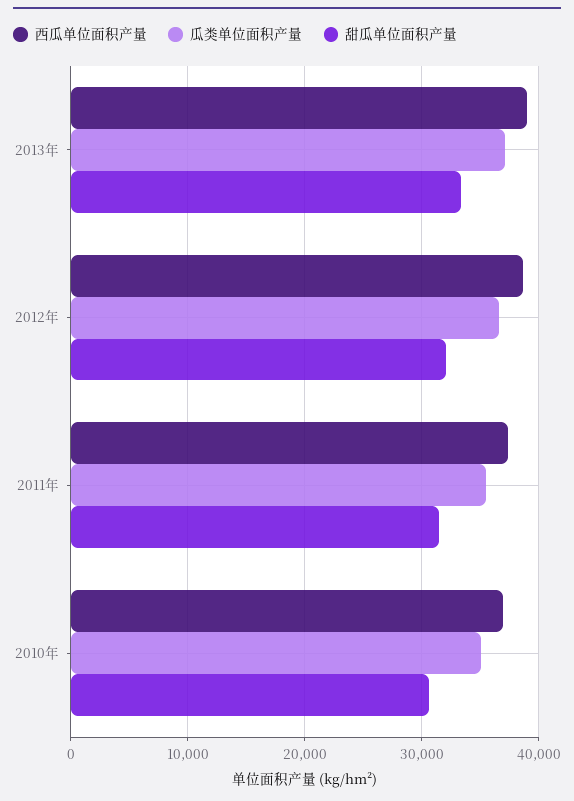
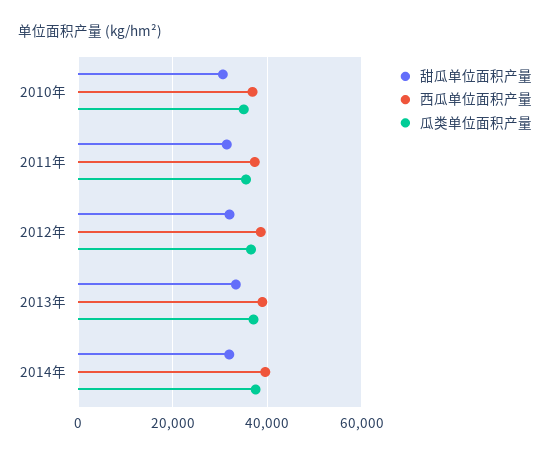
甜瓜单位面积产量, 2014年: none -> 32000
西瓜单位面积产量, 2014年: none -> 40000
瓜类单位面积产量, 2014年: none -> 38000

